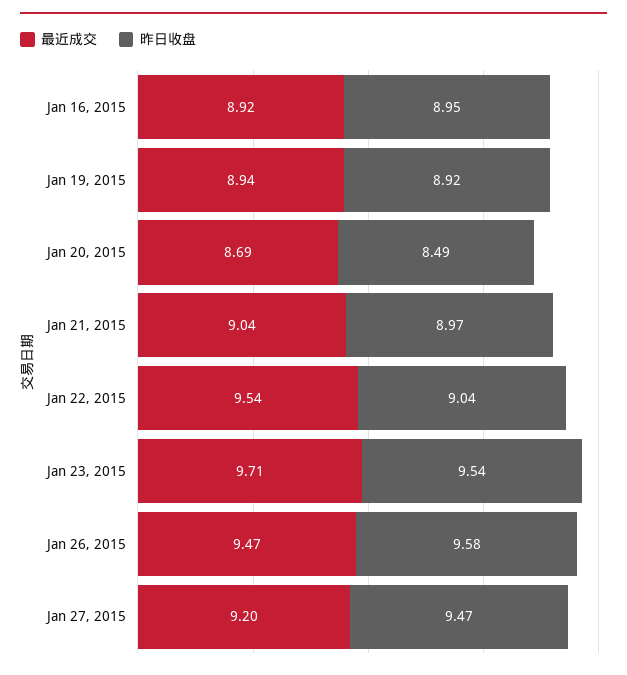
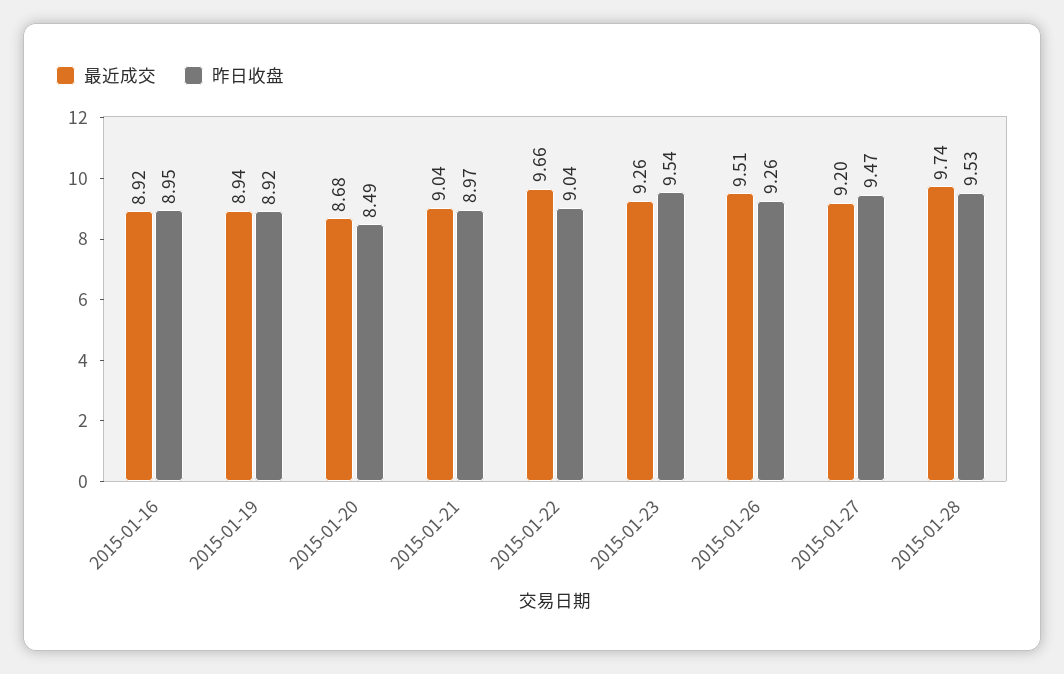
最近成交, Jan 20, 2015: 8.69 -> 8.68
最近成交, Jan 22, 2015: 9.54 -> 9.66
最近成交, Jan 23, 2015: 9.71 -> 9.26
最近成交, Jan 26, 2015: 9.47 -> 9.51
昨日收盘, Jan 26, 2015: 9.58 -> 9.26
最近成交, 2015-01-28: none -> 9.74
昨日收盘, 2015-01-28: none -> 9.53

